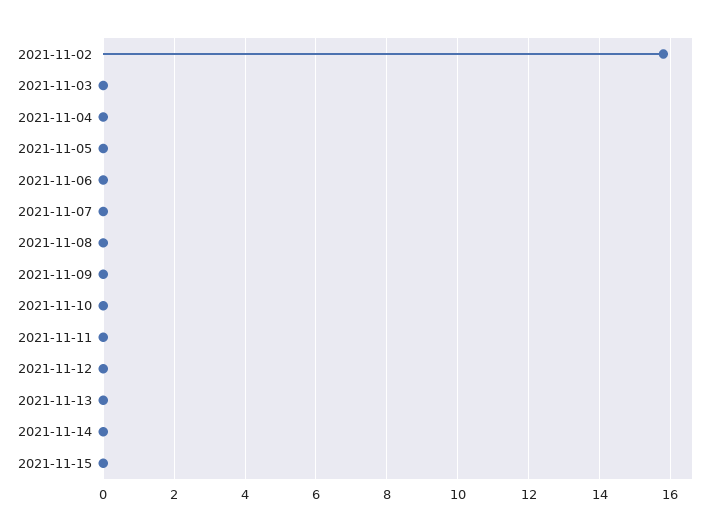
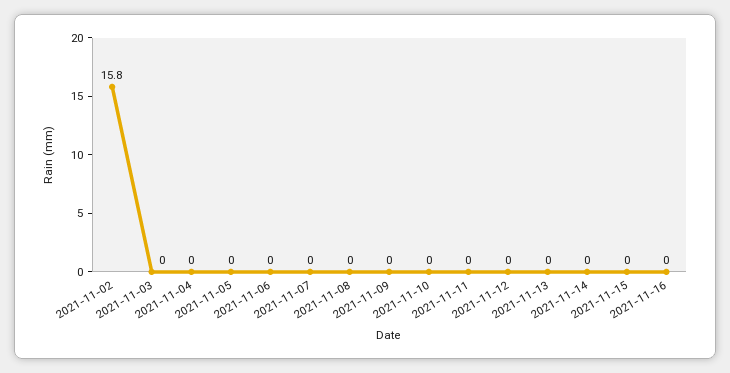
2021-11-16: none -> 0

